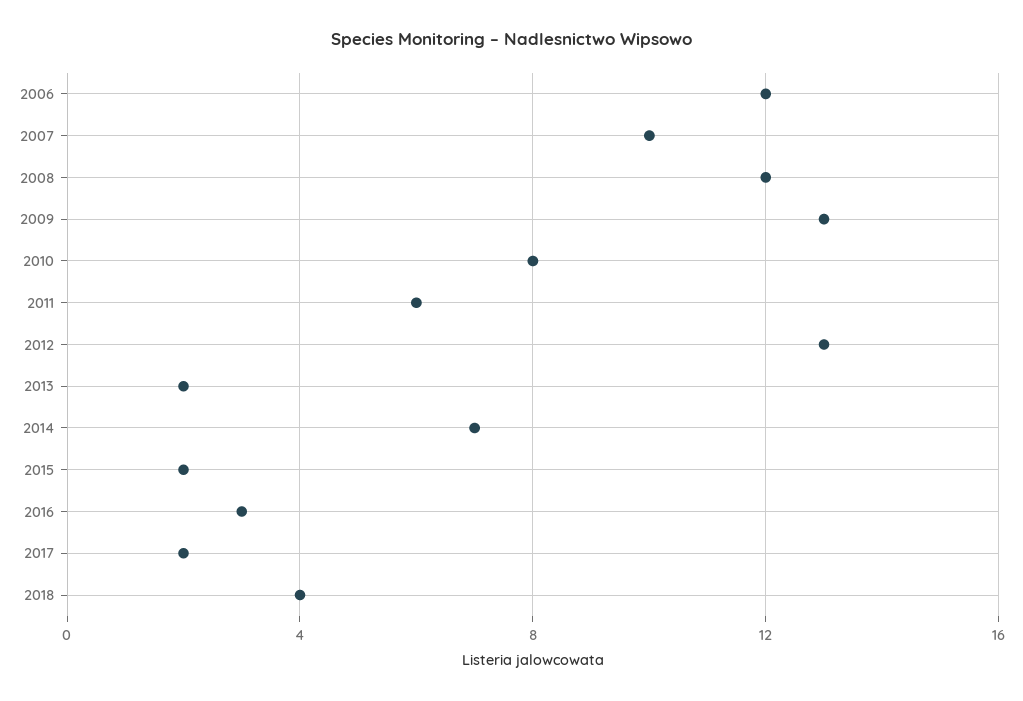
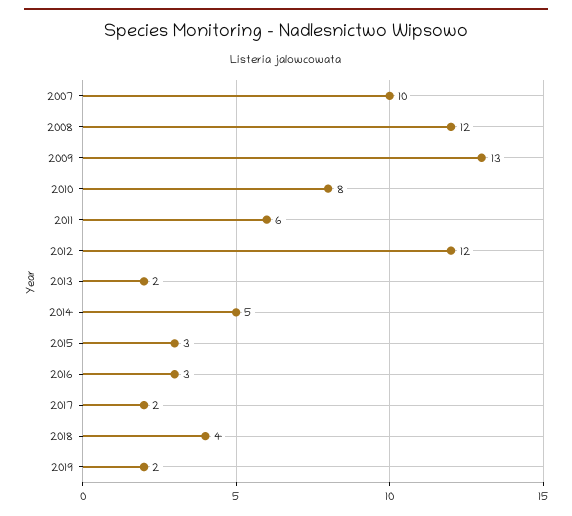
2006: 12 -> none
2012: 13 -> 12
2014: 7 -> 5
2015: 2 -> 3
2019: none -> 2

